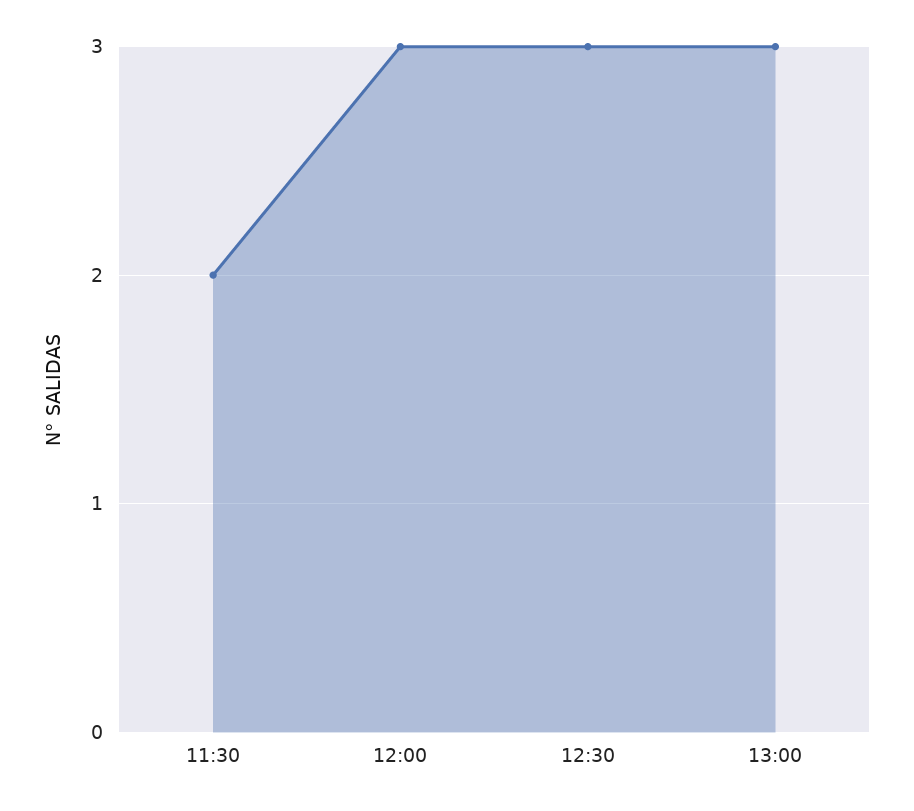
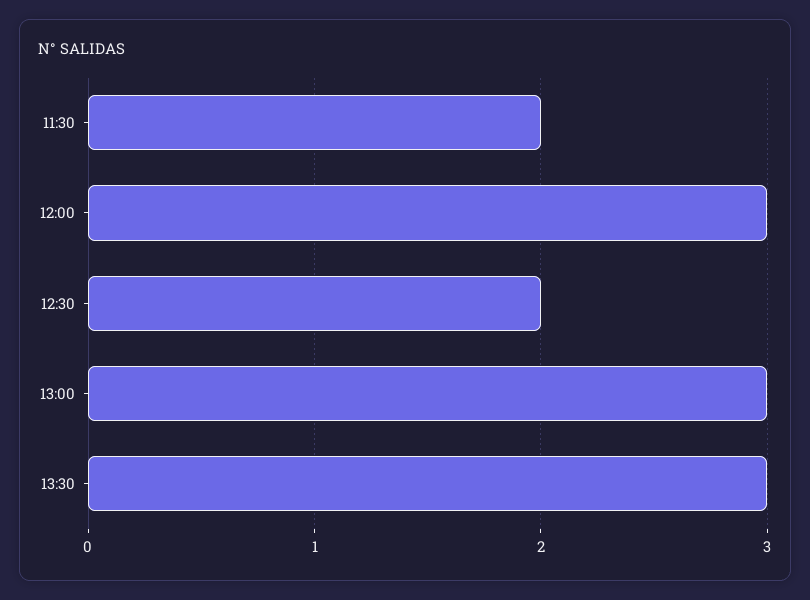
12:30: 3 -> 2
13:30: none -> 3

